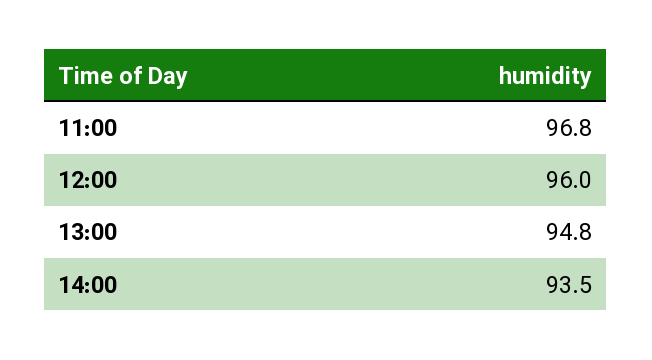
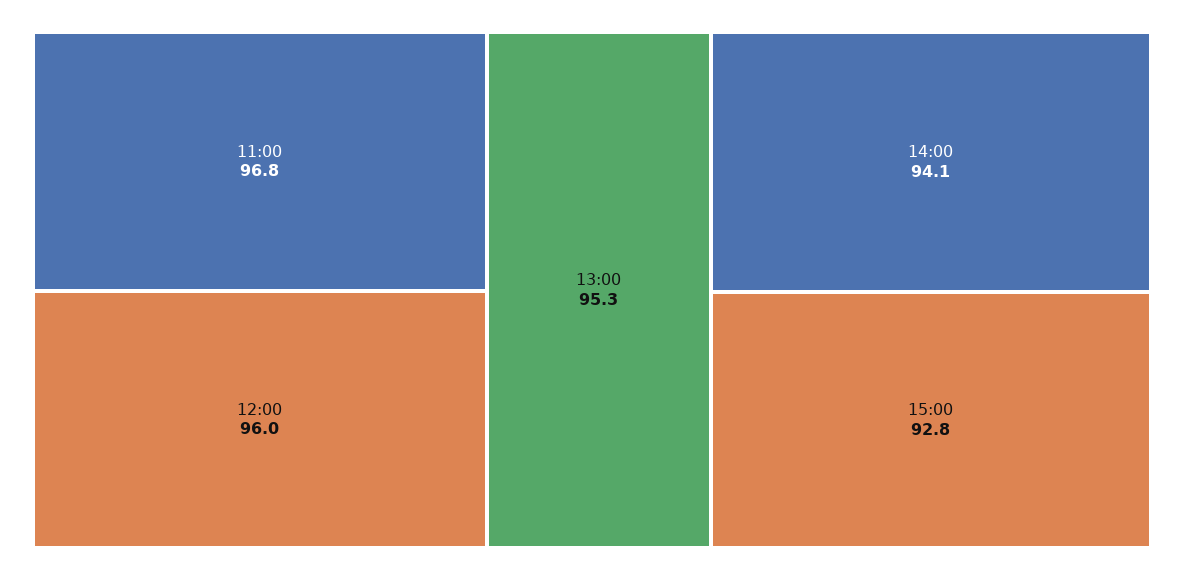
13:00: 94.8 -> 95.3
14:00: 93.5 -> 94.1
15:00: none -> 92.8

